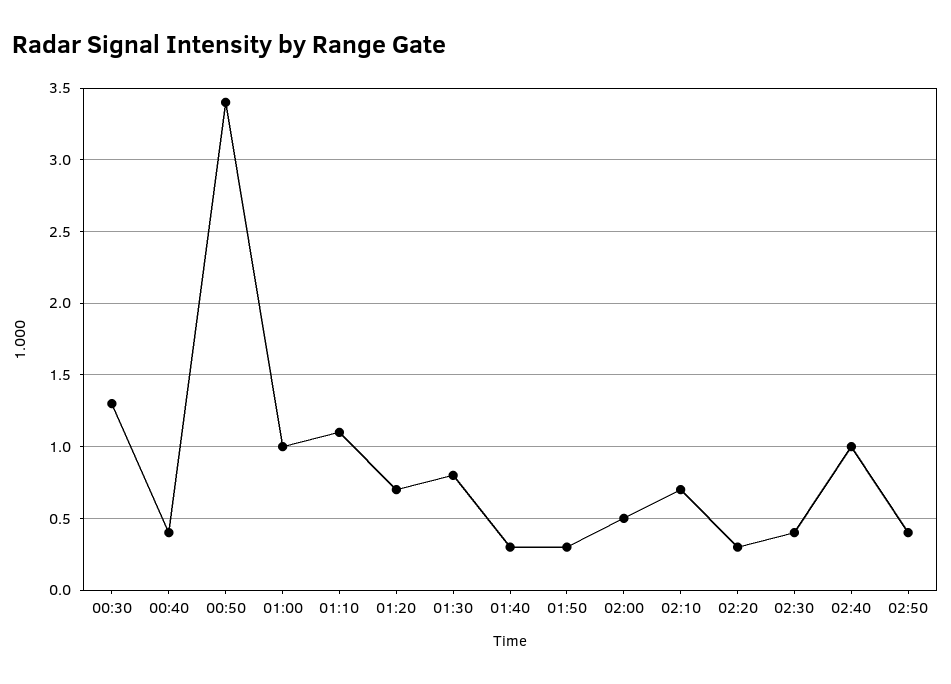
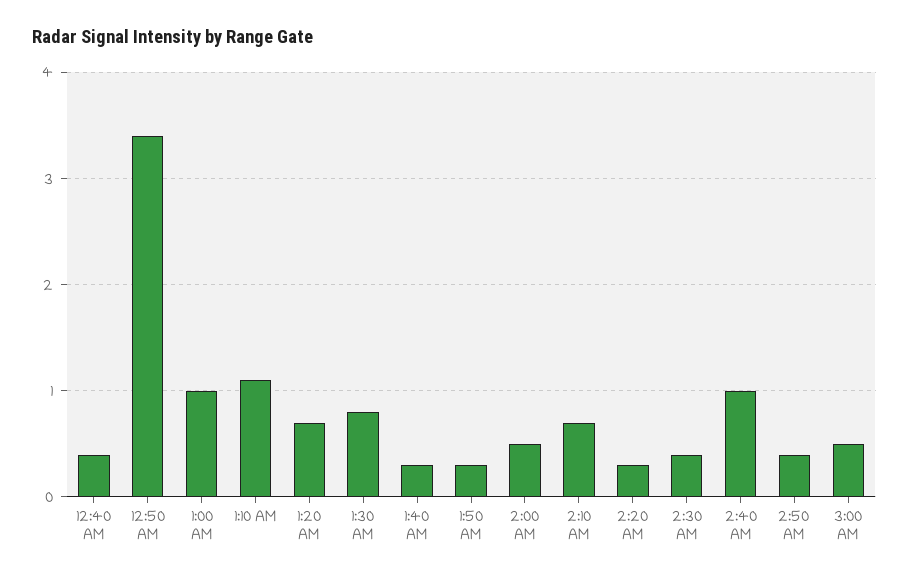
00:30: 1.3 -> none
3:00 AM: none -> 0.5

